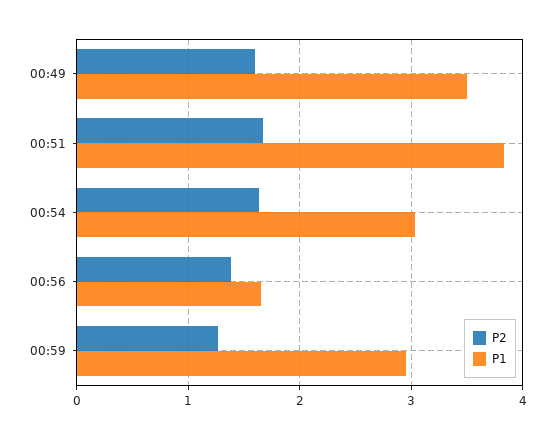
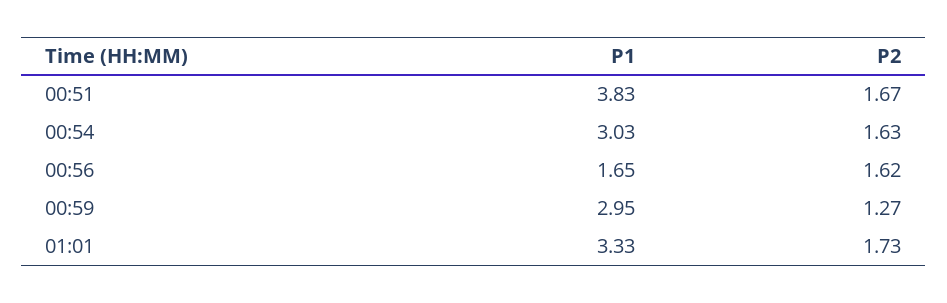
P2, 00:49: 1.6 -> none
P1, 00:49: 3.5 -> none
P2, 00:56: 1.4 -> 1.62
P1, 01:01: none -> 3.33
P2, 01:01: none -> 1.73

